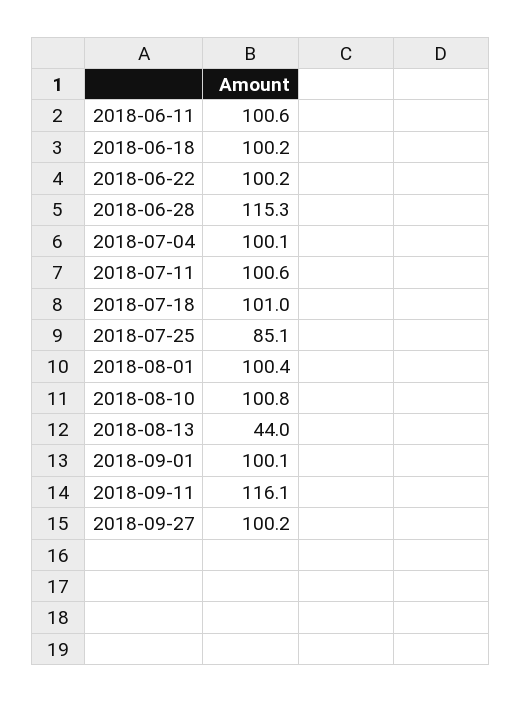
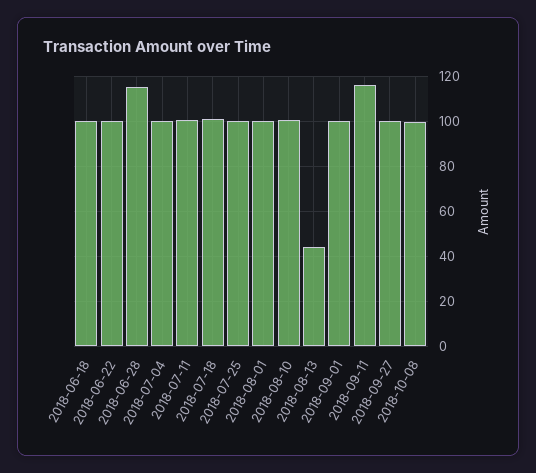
2018-06-11: 100.6 -> none
2018-07-25: 85.1 -> 100
2018-10-08: none -> 100

